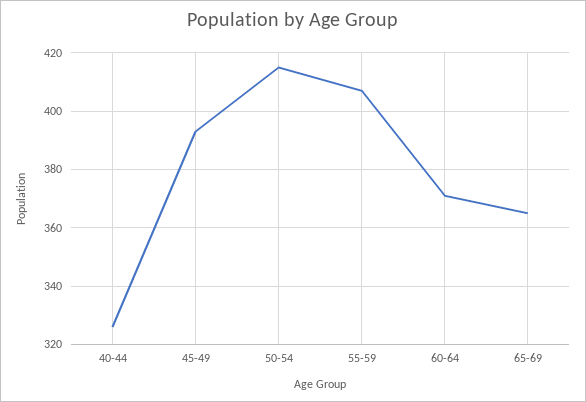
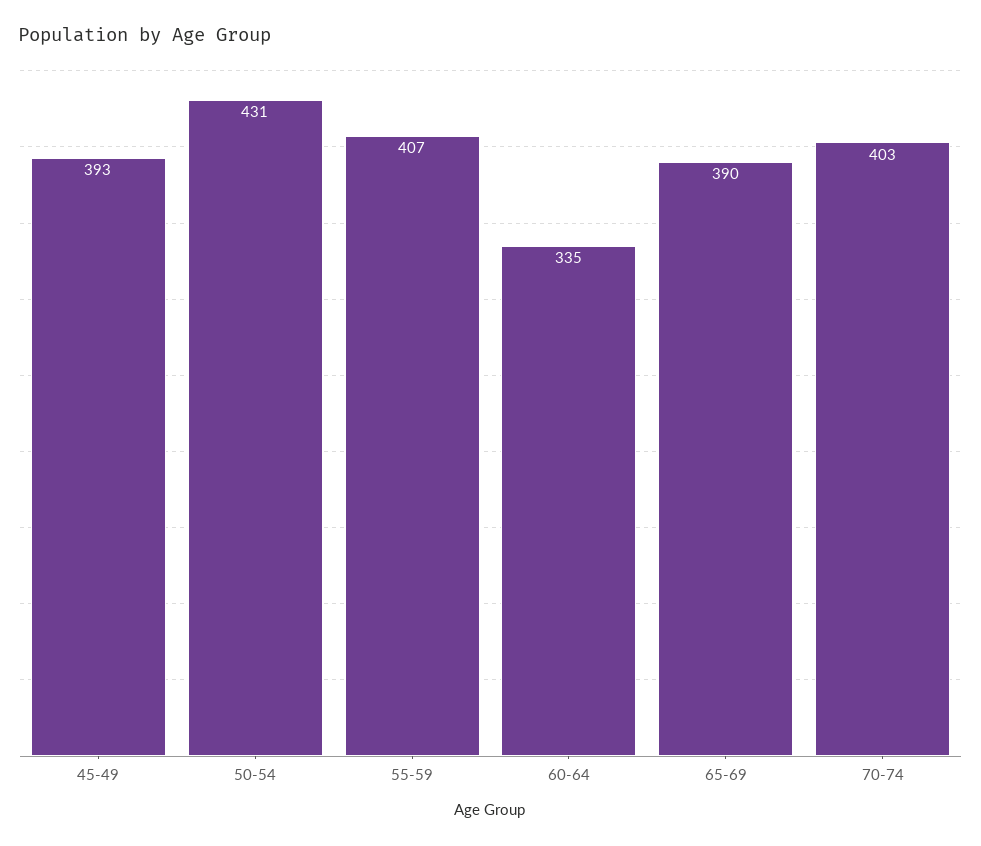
40-44: 325 -> none
50-54: 415 -> 431
60-64: 370 -> 335
65-69: 365 -> 390
70-74: none -> 403

